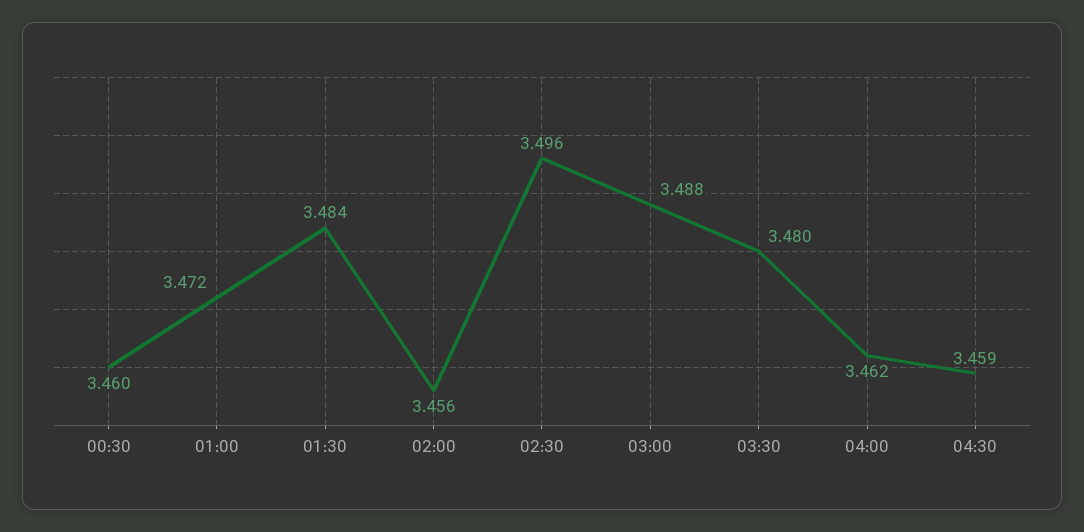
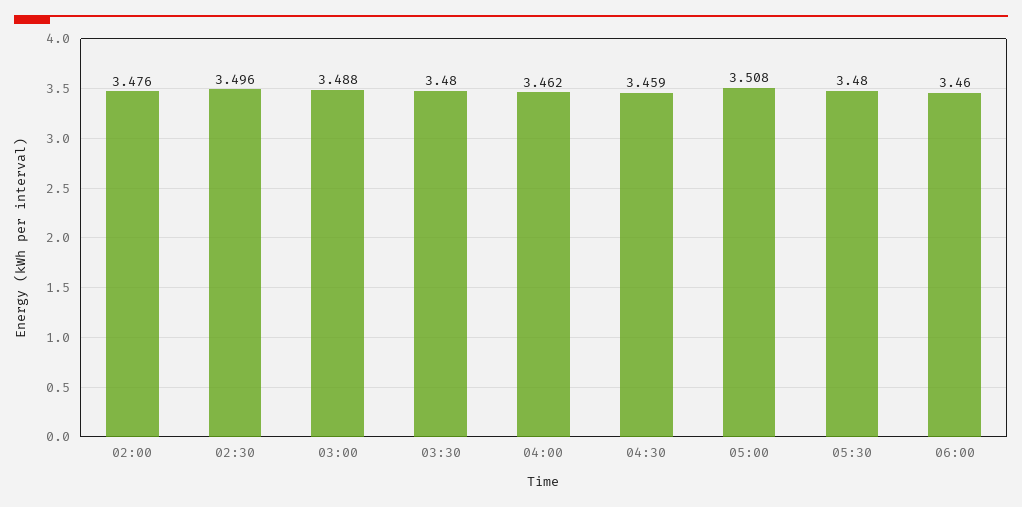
00:30: 3.46 -> none
01:00: 3.472 -> none
01:30: 3.484 -> none
02:00: 3.456 -> 3.476
05:00: none -> 3.508
05:30: none -> 3.48
06:00: none -> 3.46

